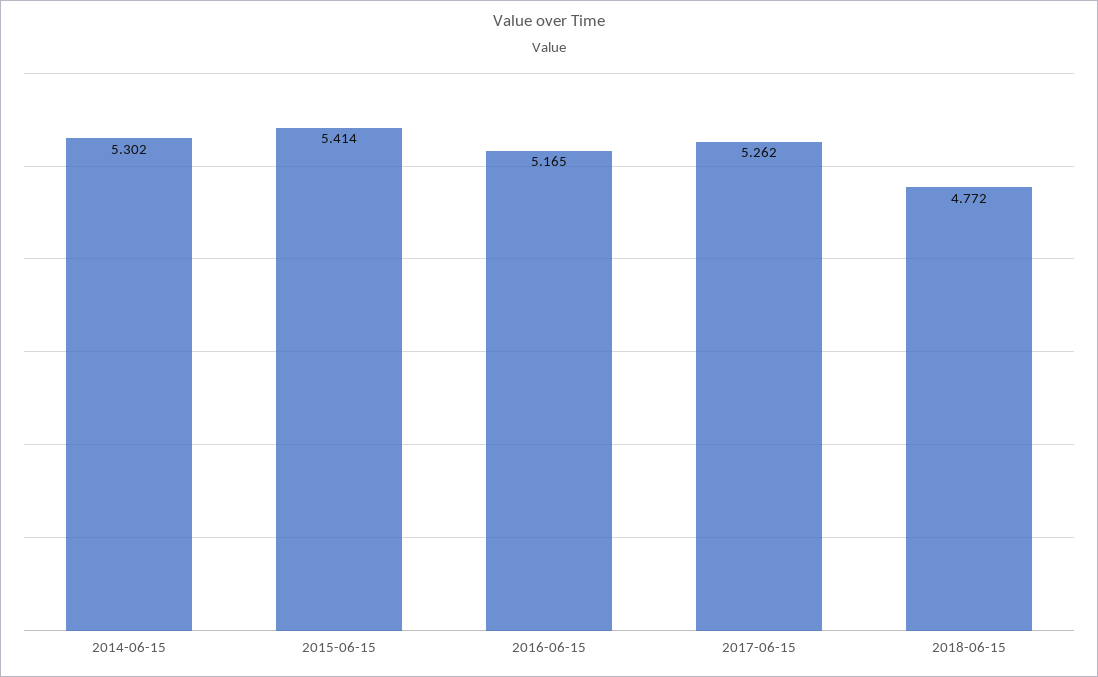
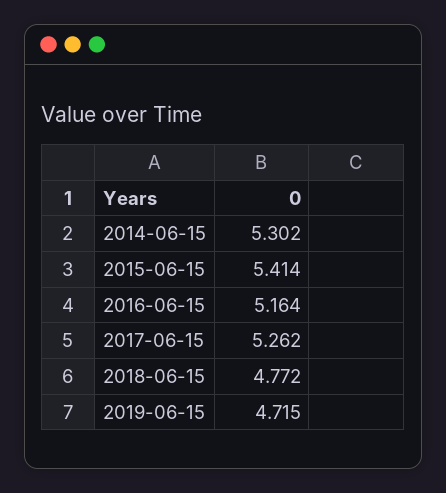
2016-06-15: 5.165 -> 5.164
2019-06-15: none -> 4.715

